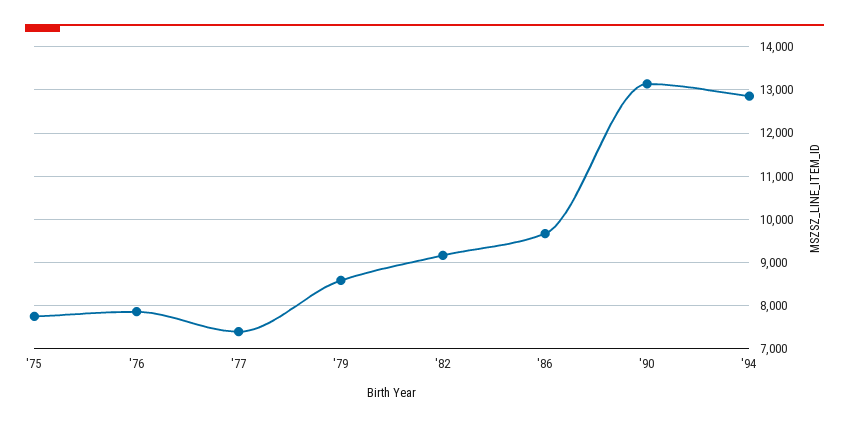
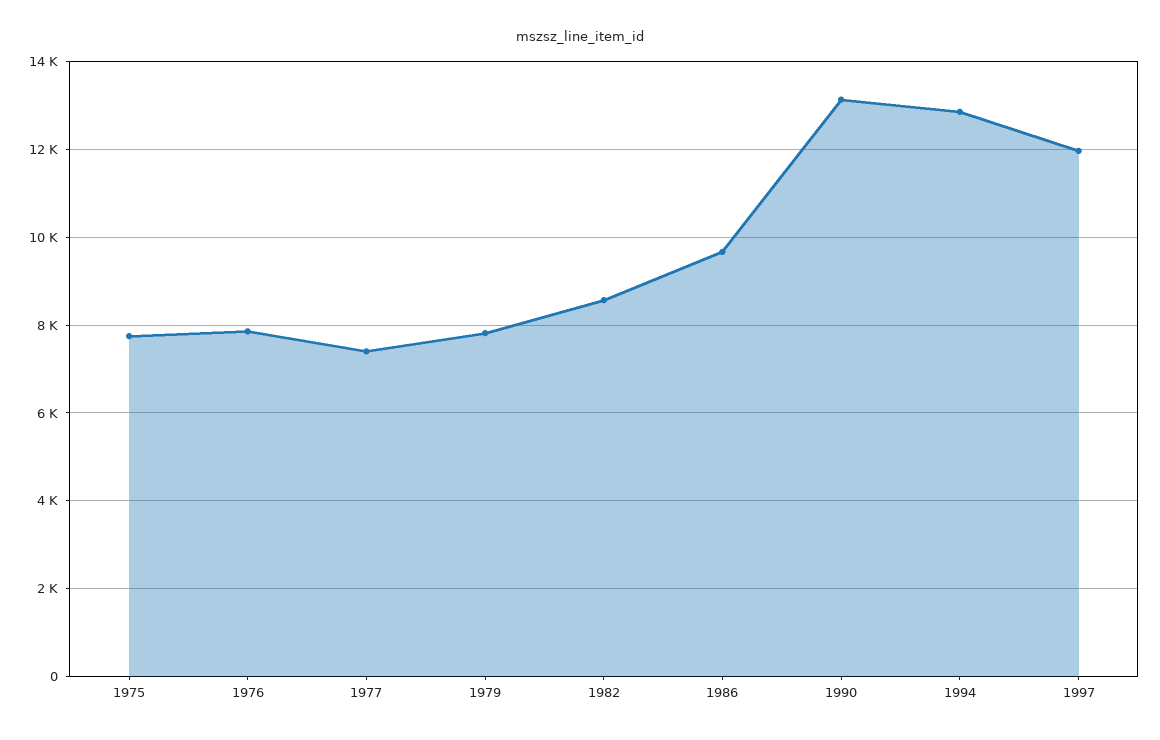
'79: 8600 -> 7800
'82: 9200 -> 8600
1997: none -> 12000

